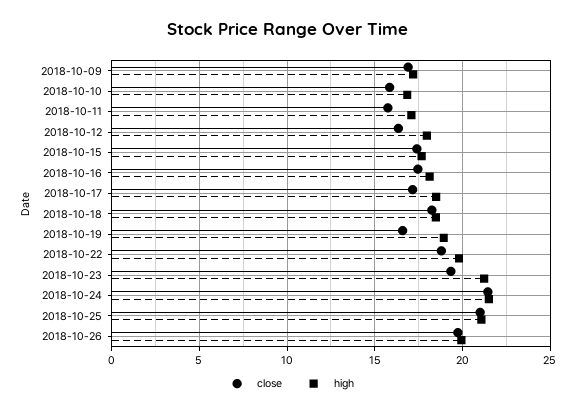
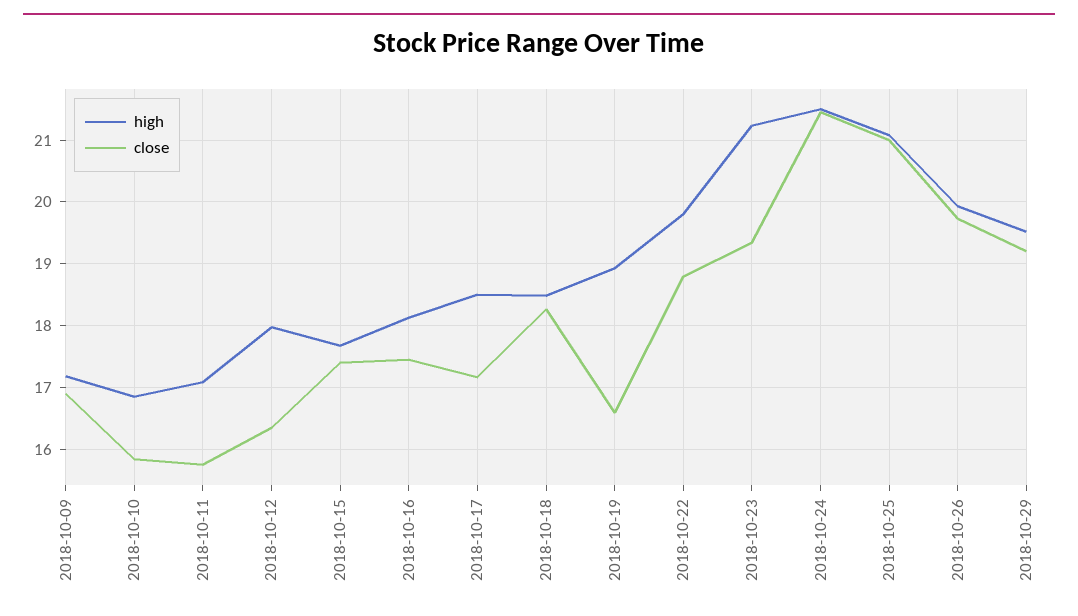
high, 2018-10-29: none -> 19.5
close, 2018-10-29: none -> 19.2

